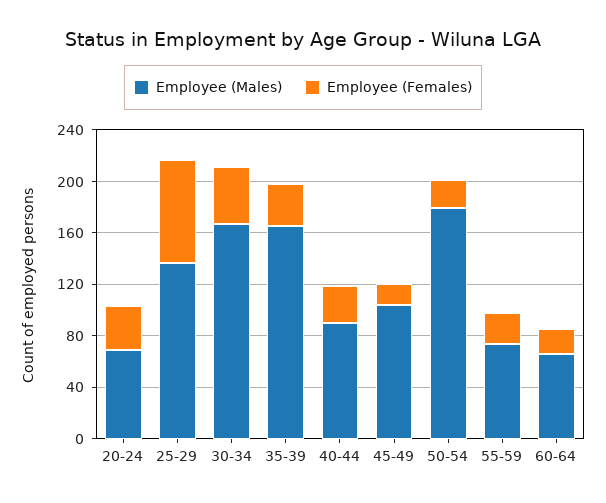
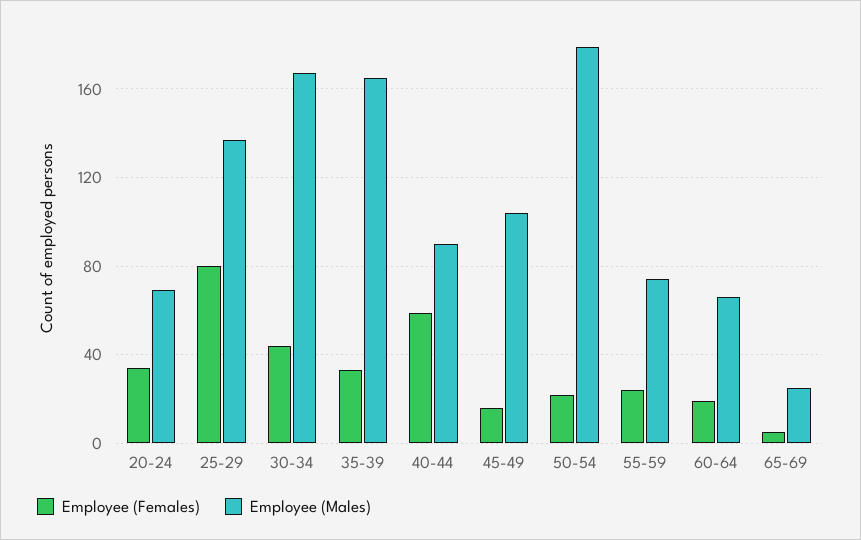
Employee (Females), 40-44: 30 -> 60
Employee (Females), 65-69: none -> 5
Employee (Males), 65-69: none -> 25

